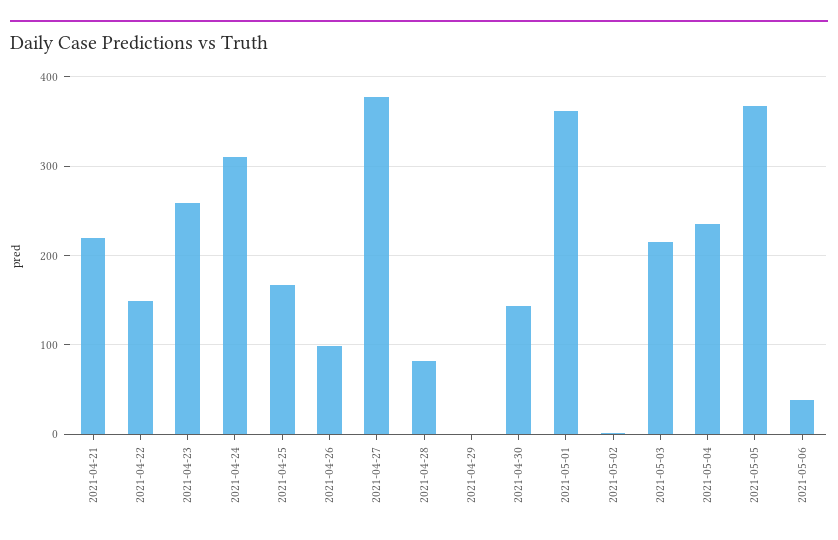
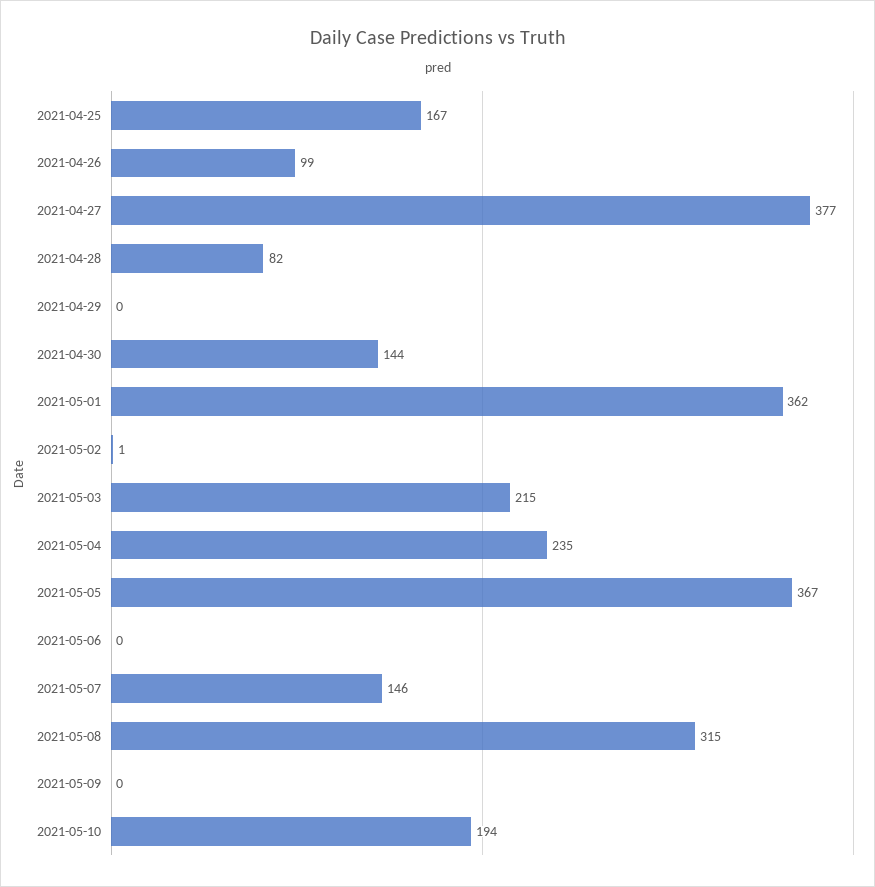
2021-04-21: 220 -> none
2021-04-22: 150 -> none
2021-04-23: 260 -> none
2021-04-24: 310 -> none
2021-05-06: 40 -> 0
2021-05-07: none -> 146
2021-05-08: none -> 315
2021-05-09: none -> 0
2021-05-10: none -> 194

